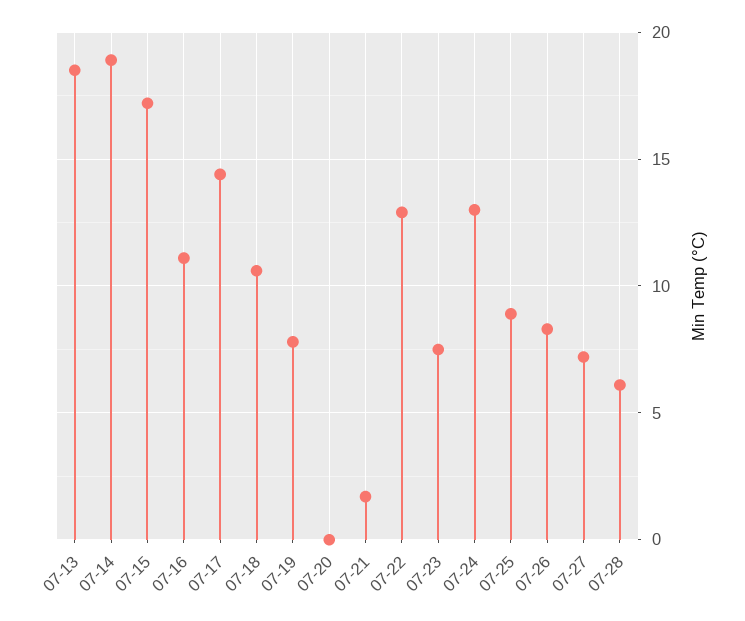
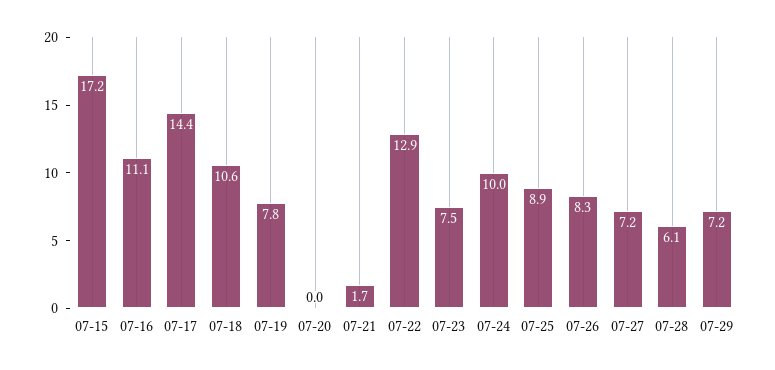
07-13: 18.5 -> none
07-14: 19 -> none
07-24: 13 -> 10
07-29: none -> 7.2

